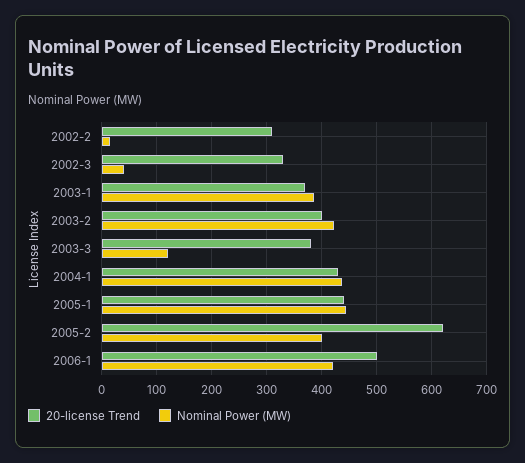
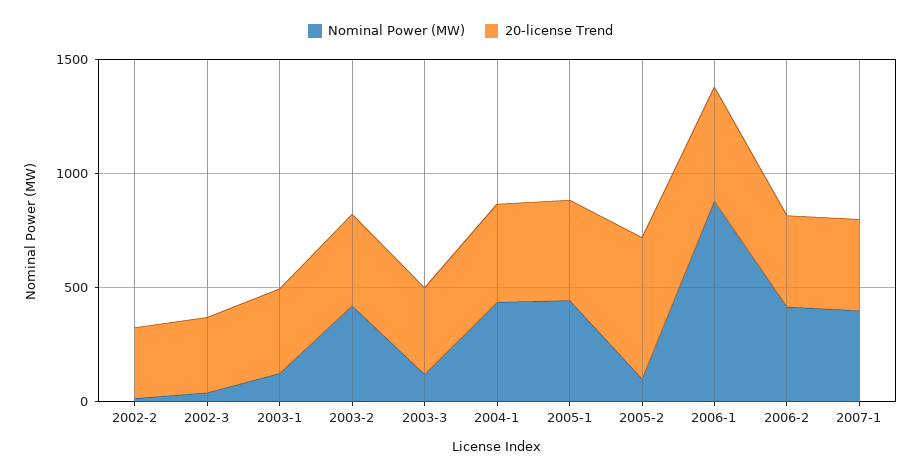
Nominal Power (MW), 2003-1: 380 -> 100
Nominal Power (MW), 2005-2: 400 -> 100
Nominal Power (MW), 2006-1: 420 -> 900
Nominal Power (MW), 2006-2: none -> 400
20-license Trend, 2006-2: none -> 400
Nominal Power (MW), 2007-1: none -> 400
20-license Trend, 2007-1: none -> 400

